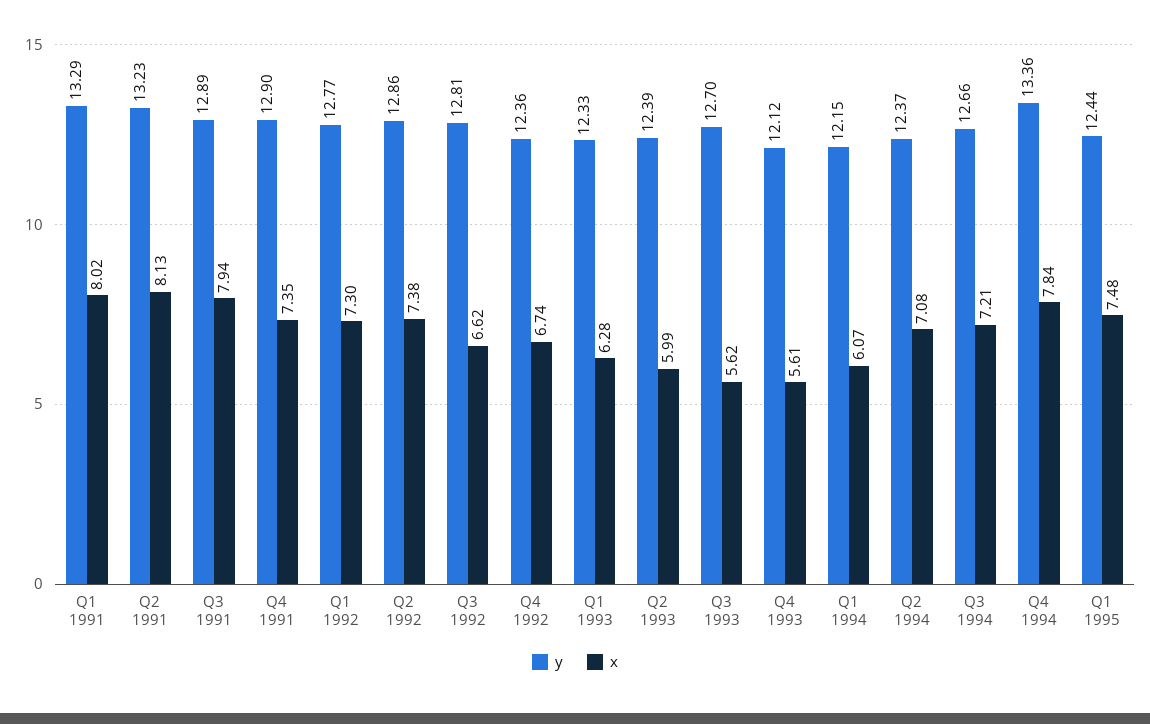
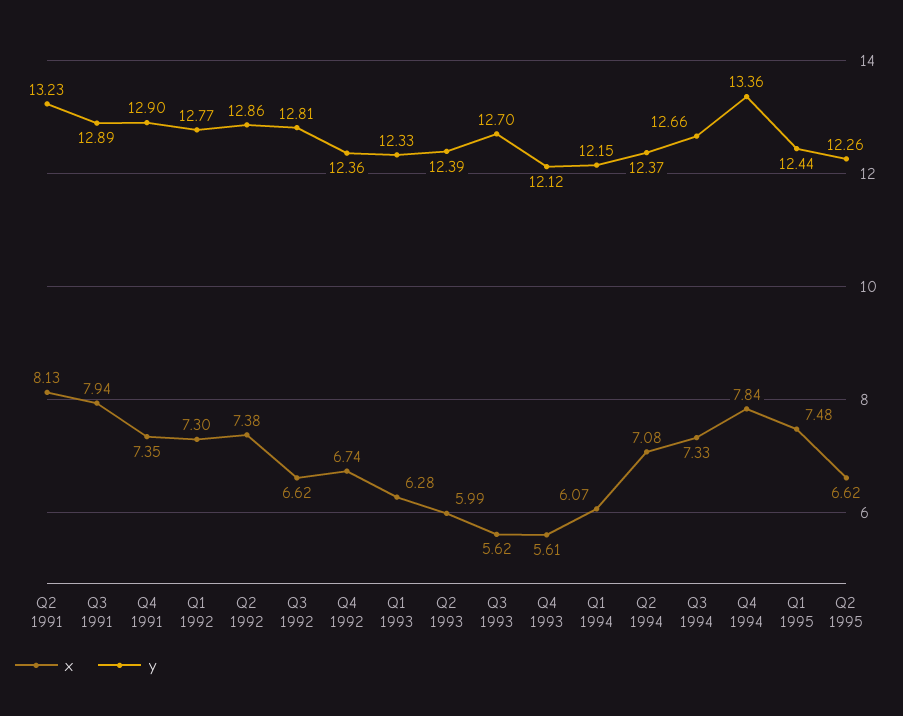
y, Q1 1991: 13.29 -> none
x, Q1 1991: 8.02 -> none
x, Q3 1994: 7.21 -> 7.33
x, Q2 1995: none -> 6.62
y, Q2 1995: none -> 12.26

